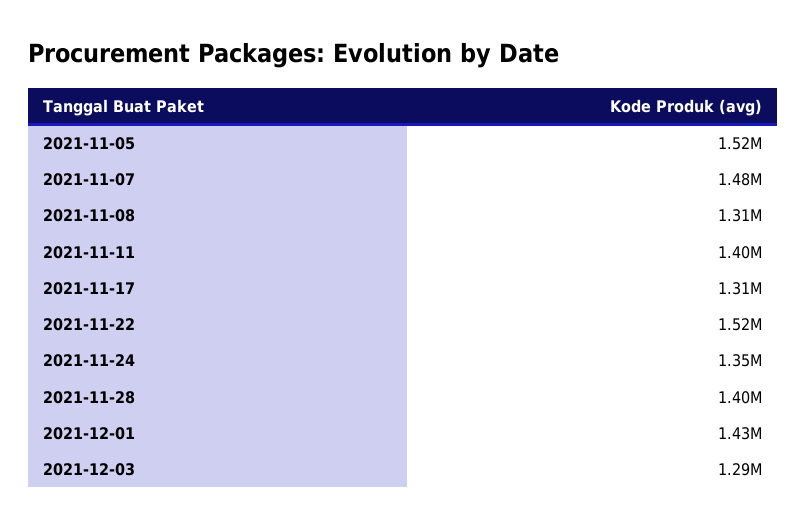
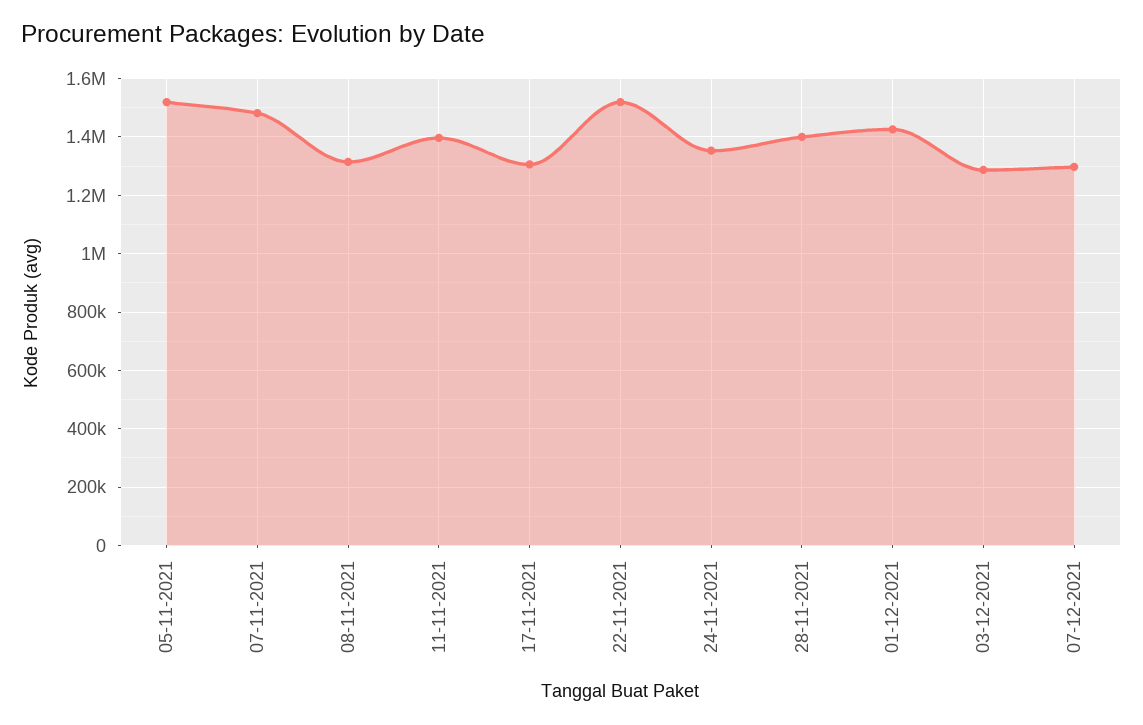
07-12-2021: none -> 1300000

